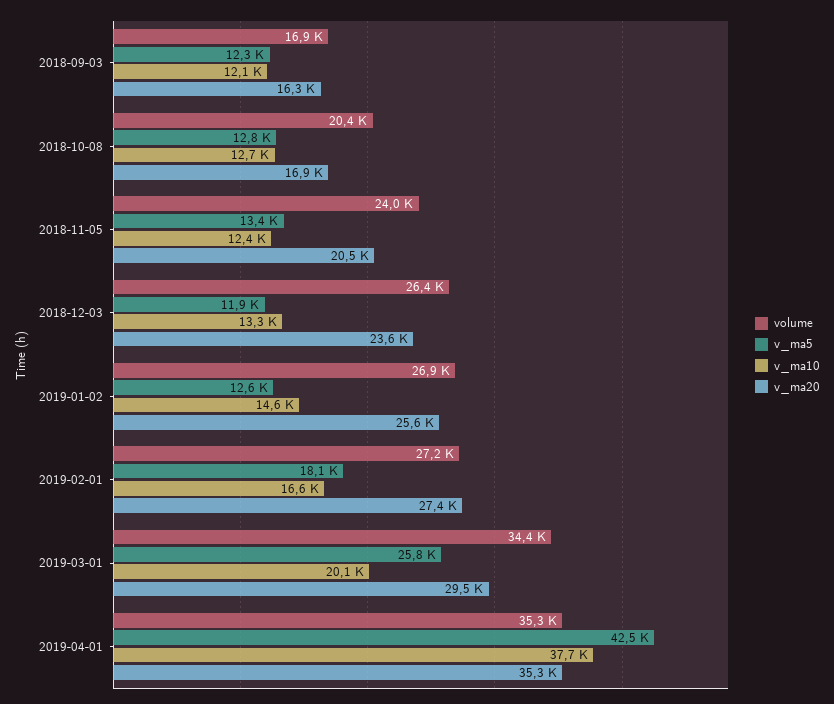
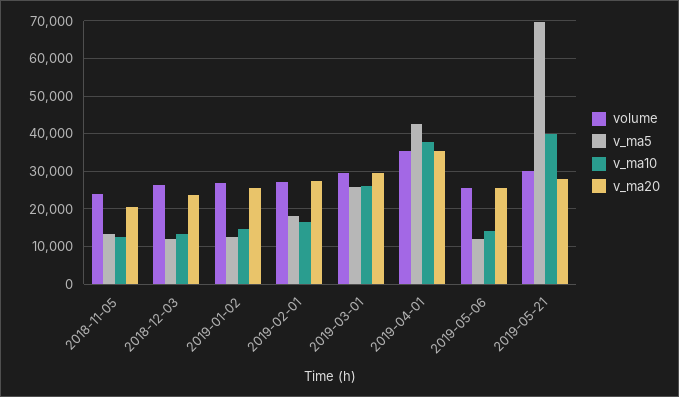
volume, 2018-09-03: 16900 -> none
v_ma5, 2018-09-03: 12300 -> none
v_ma10, 2018-09-03: 12100 -> none
v_ma20, 2018-09-03: 16300 -> none
volume, 2018-10-08: 20400 -> none
v_ma5, 2018-10-08: 12800 -> none
v_ma10, 2018-10-08: 12700 -> none
v_ma20, 2018-10-08: 16900 -> none
volume, 2019-03-01: 34400 -> 30000
v_ma10, 2019-03-01: 20100 -> 26000
volume, 2019-05-06: none -> 26000
v_ma5, 2019-05-06: none -> 12000
v_ma10, 2019-05-06: none -> 14000
v_ma20, 2019-05-06: none -> 26000
volume, 2019-05-21: none -> 30000
v_ma5, 2019-05-21: none -> 70000
v_ma10, 2019-05-21: none -> 40000
v_ma20, 2019-05-21: none -> 28000

